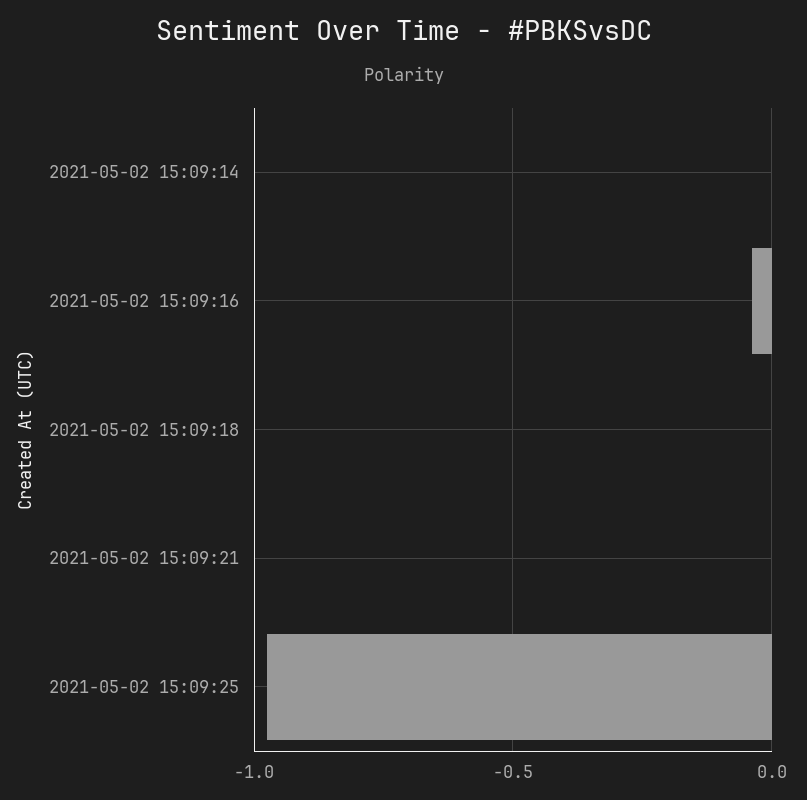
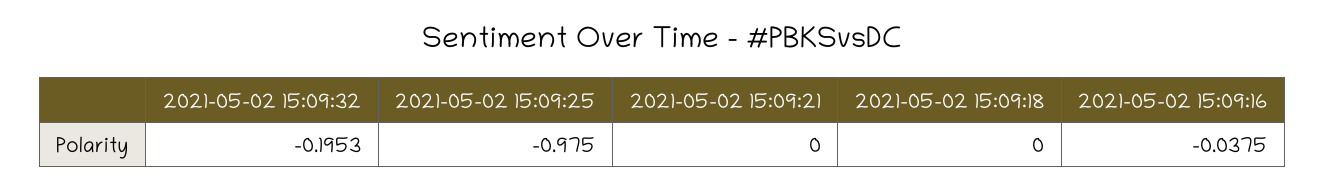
2021-05-02 15:09:14: 0 -> none
2021-05-02 15:09:32: none -> -0.1953

